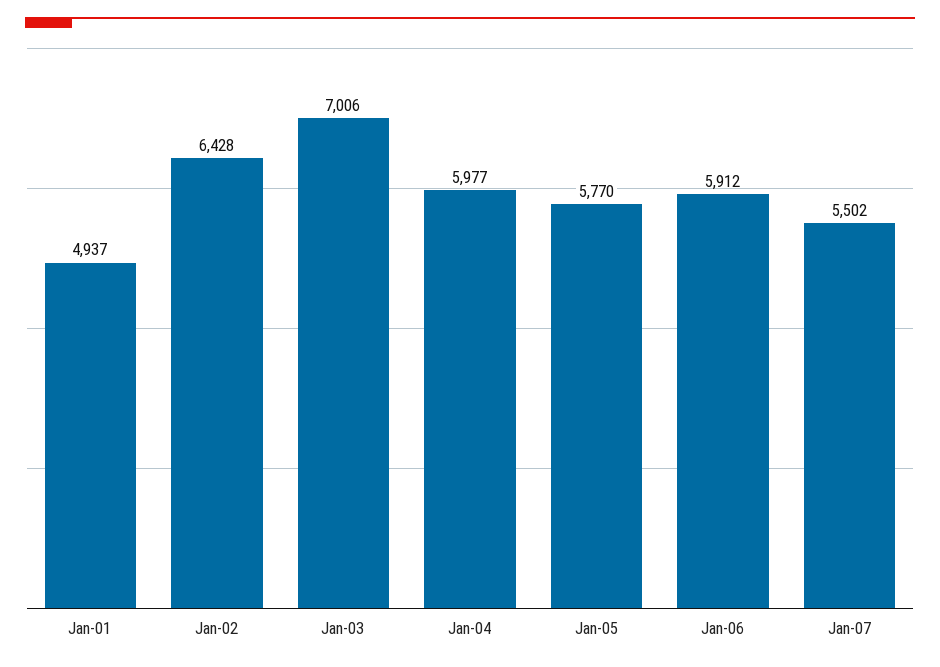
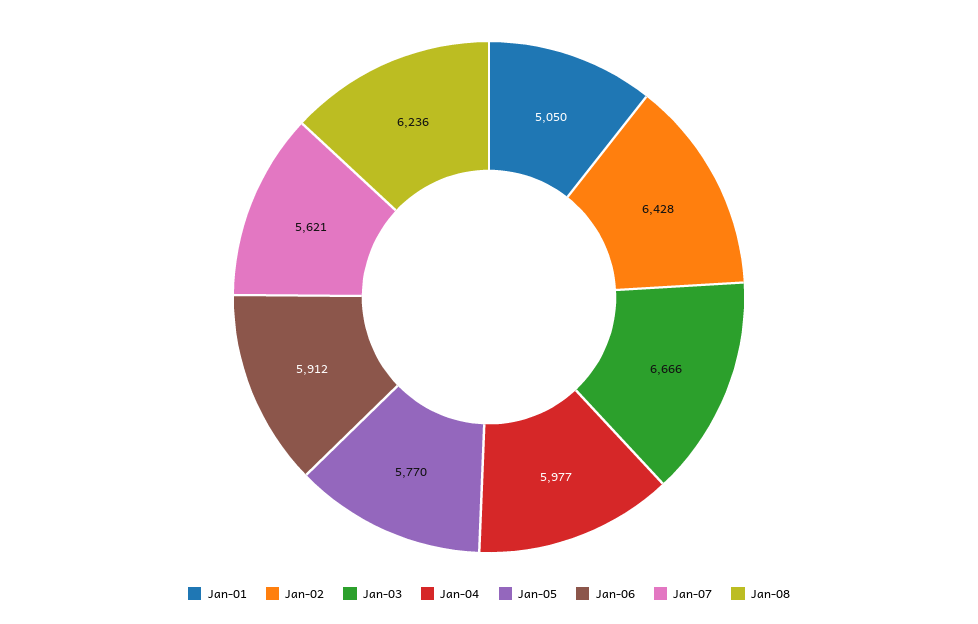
Jan-01: 4937 -> 5050
Jan-03: 7006 -> 6666
Jan-07: 5502 -> 5621
Jan-08: none -> 6236

